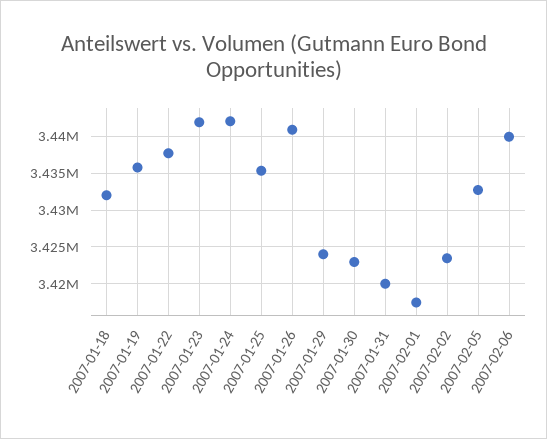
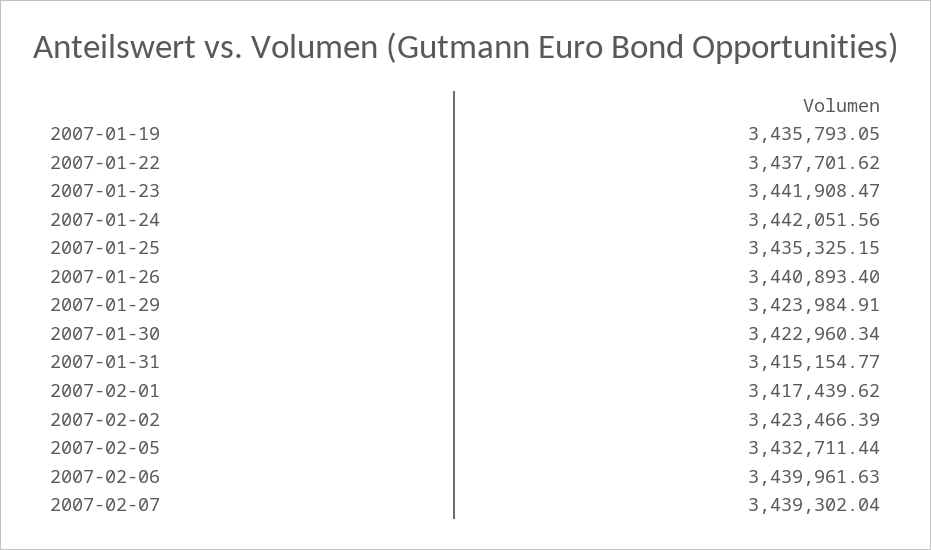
2007-01-18: 3432000 -> none
2007-01-31: 3420000 -> 3415154.77
2007-02-07: none -> 3439302.04

